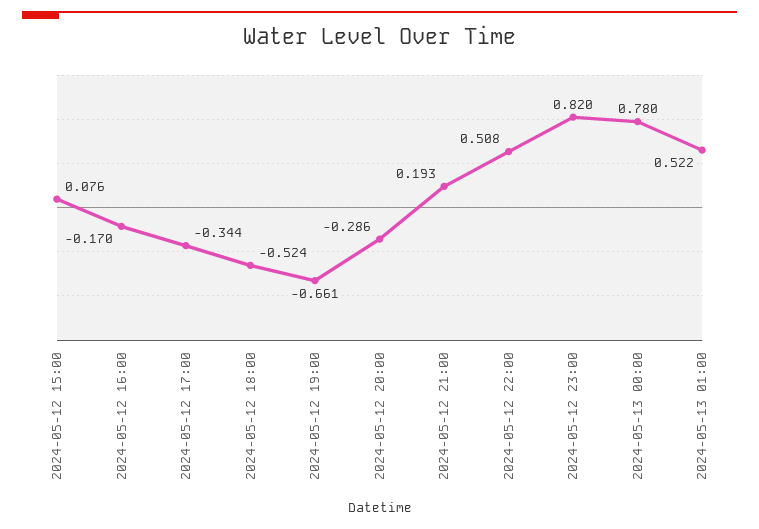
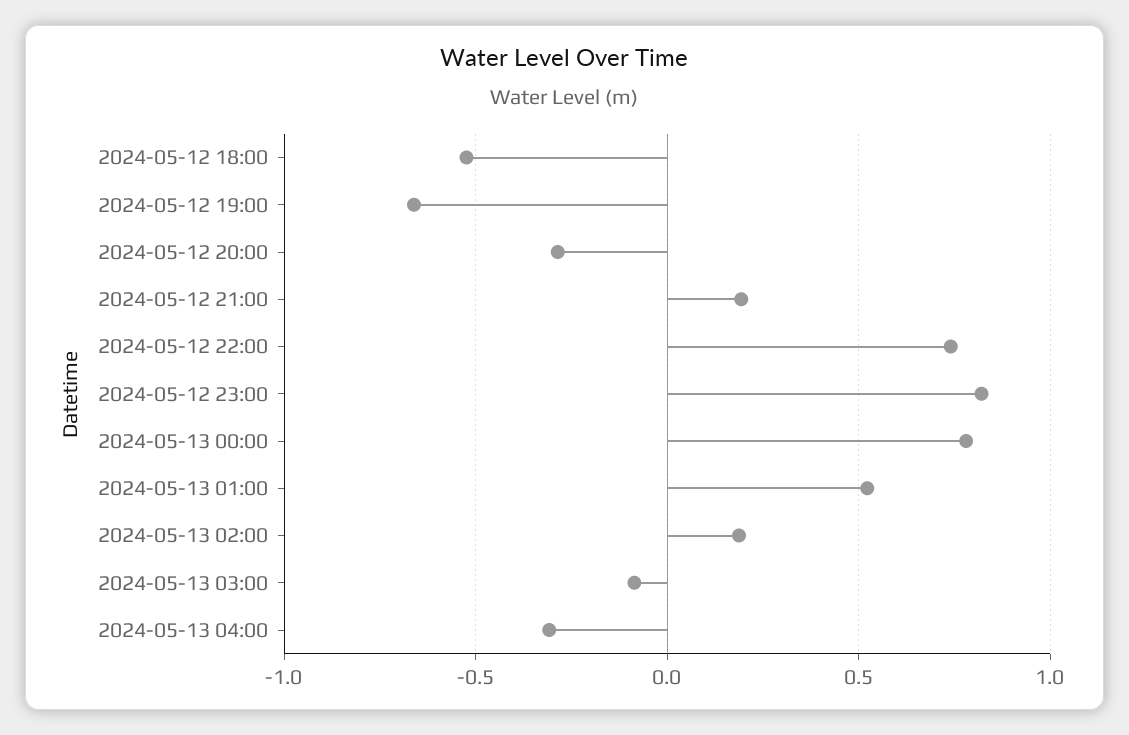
2024-05-12 15:00: 0.076 -> none
2024-05-12 16:00: -0.17 -> none
2024-05-12 17:00: -0.344 -> none
2024-05-12 22:00: 0.508 -> 0.75
2024-05-13 02:00: none -> 0.2
2024-05-13 03:00: none -> -0.1
2024-05-13 04:00: none -> -0.3

